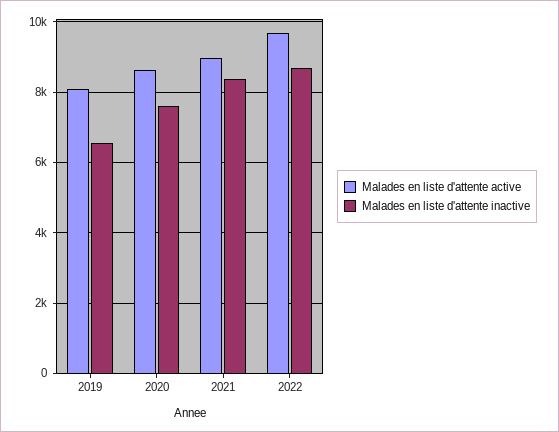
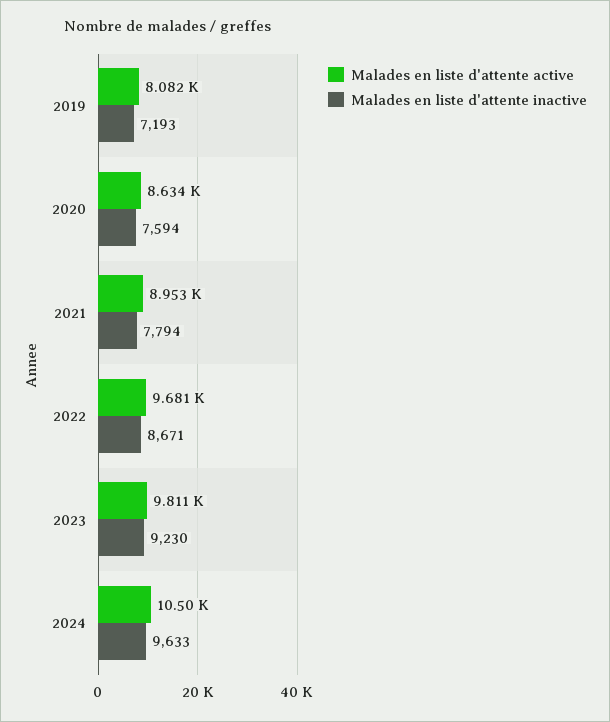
Malades en liste d'attente inactive, 2019: 6600 -> 7193
Malades en liste d'attente inactive, 2021: 8400 -> 7794
Malades en liste d'attente active, 2023: none -> 9811
Malades en liste d'attente inactive, 2023: none -> 9230
Malades en liste d'attente active, 2024: none -> 10500
Malades en liste d'attente inactive, 2024: none -> 9633

